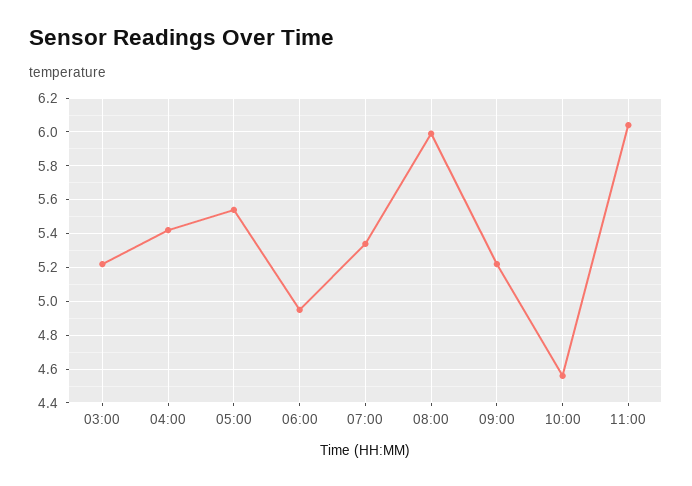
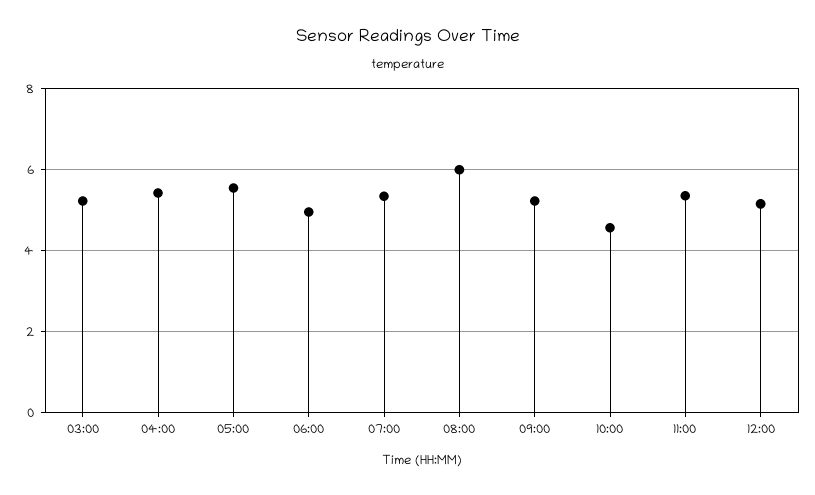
11:00: 6.05 -> 5.4
12:00: none -> 5.2

